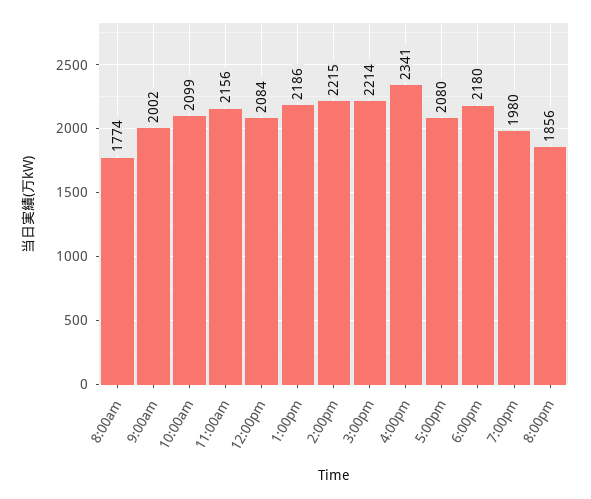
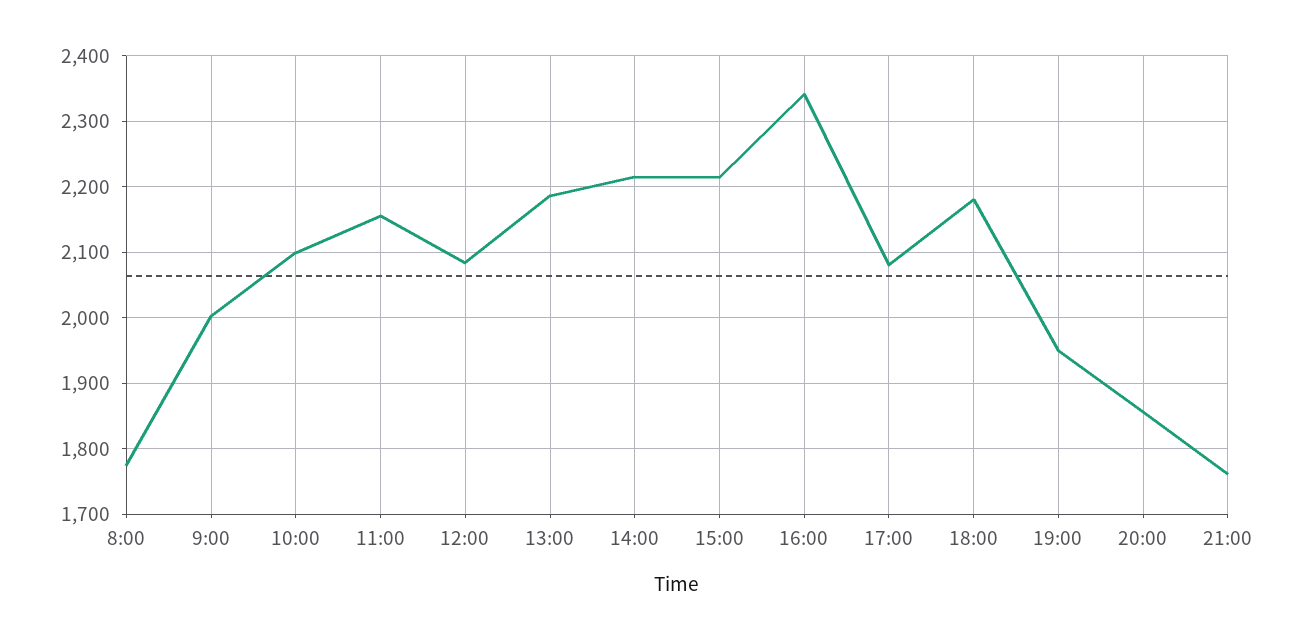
7:00pm: 1980 -> 1950
21:00: none -> 1760

